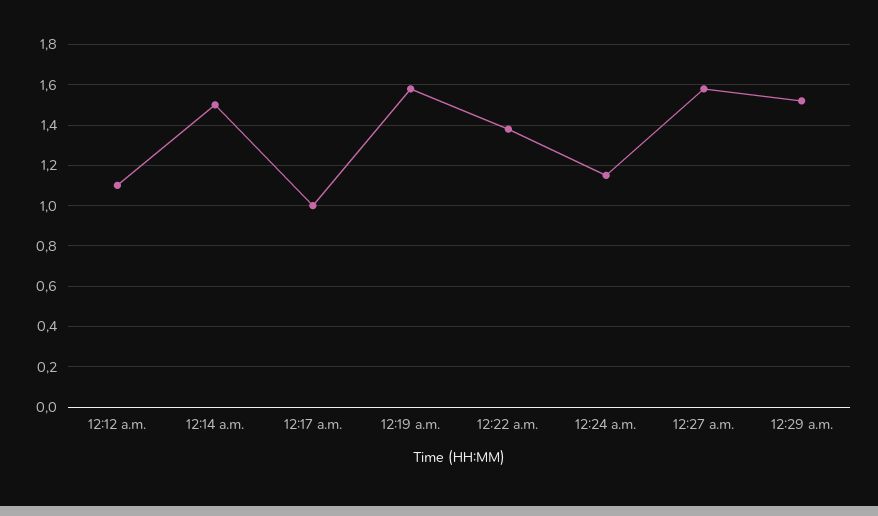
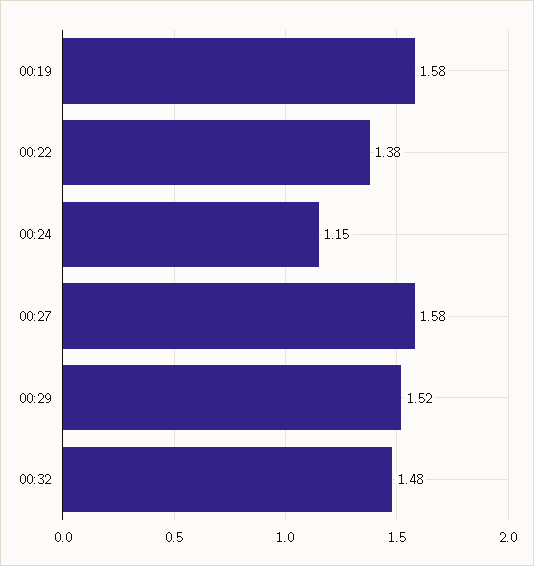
12:12 a.m.: 1.1 -> none
12:14 a.m.: 1.5 -> none
12:17 a.m.: 1 -> none
00:32: none -> 1.48

